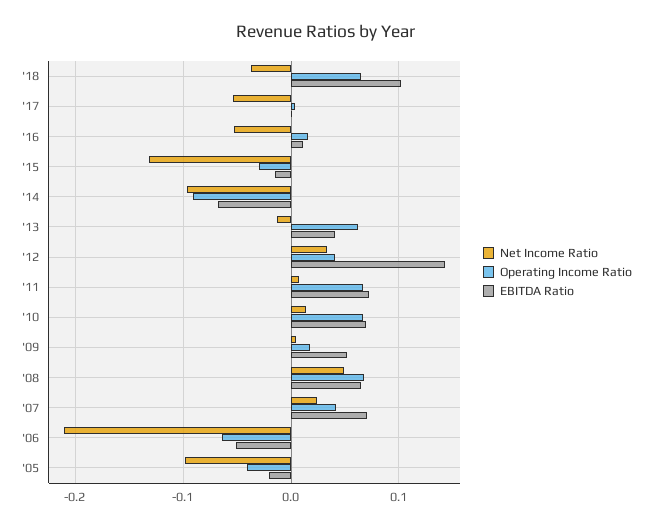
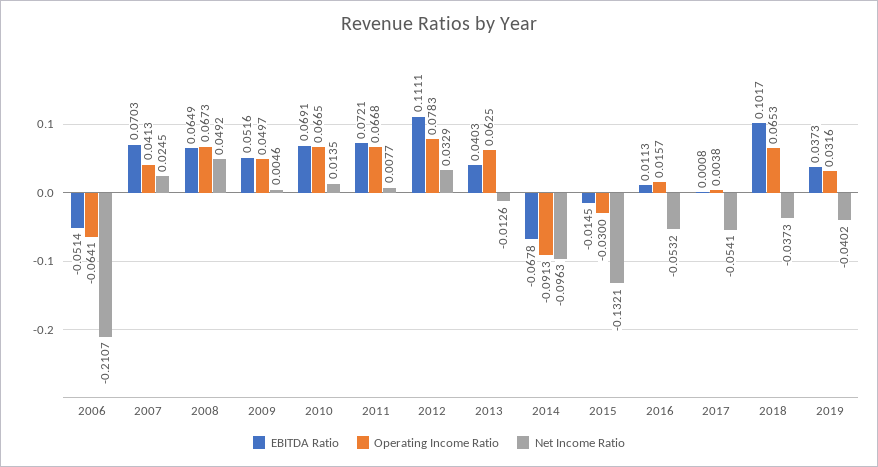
Operating Income Ratio, '12: 0.04 -> 0.0783
EBITDA Ratio, '12: 0.14 -> 0.1111
Operating Income Ratio, '09: 0.02 -> 0.0497
Net Income Ratio, '05: -0.1 -> none
Operating Income Ratio, '05: -0.04 -> none
EBITDA Ratio, '05: -0.02 -> none
EBITDA Ratio, 2019: none -> 0.0373
Operating Income Ratio, 2019: none -> 0.0316
Net Income Ratio, 2019: none -> -0.0402

